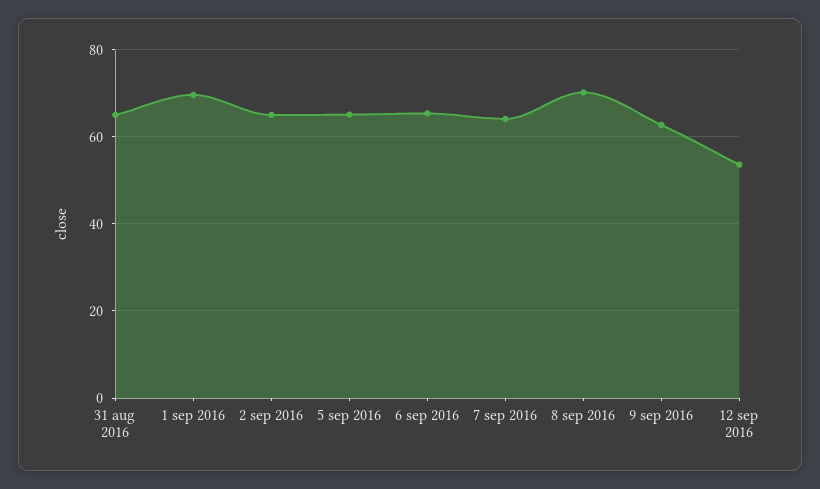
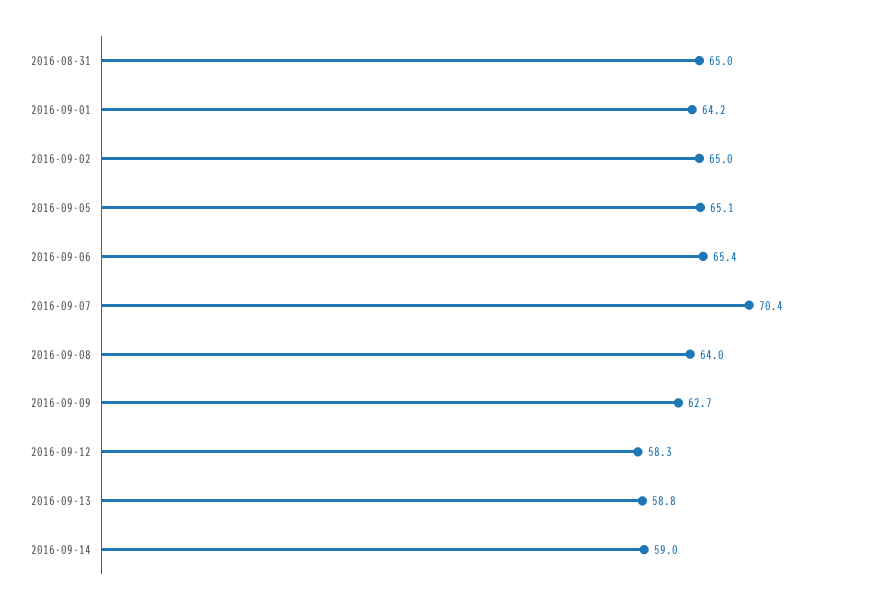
1 sep 2016: 70 -> 64.2
7 sep 2016: 64 -> 70.4
8 sep 2016: 70 -> 64
12 sep 2016: 54 -> 58.3
2016-09-13: none -> 58.8
2016-09-14: none -> 59

